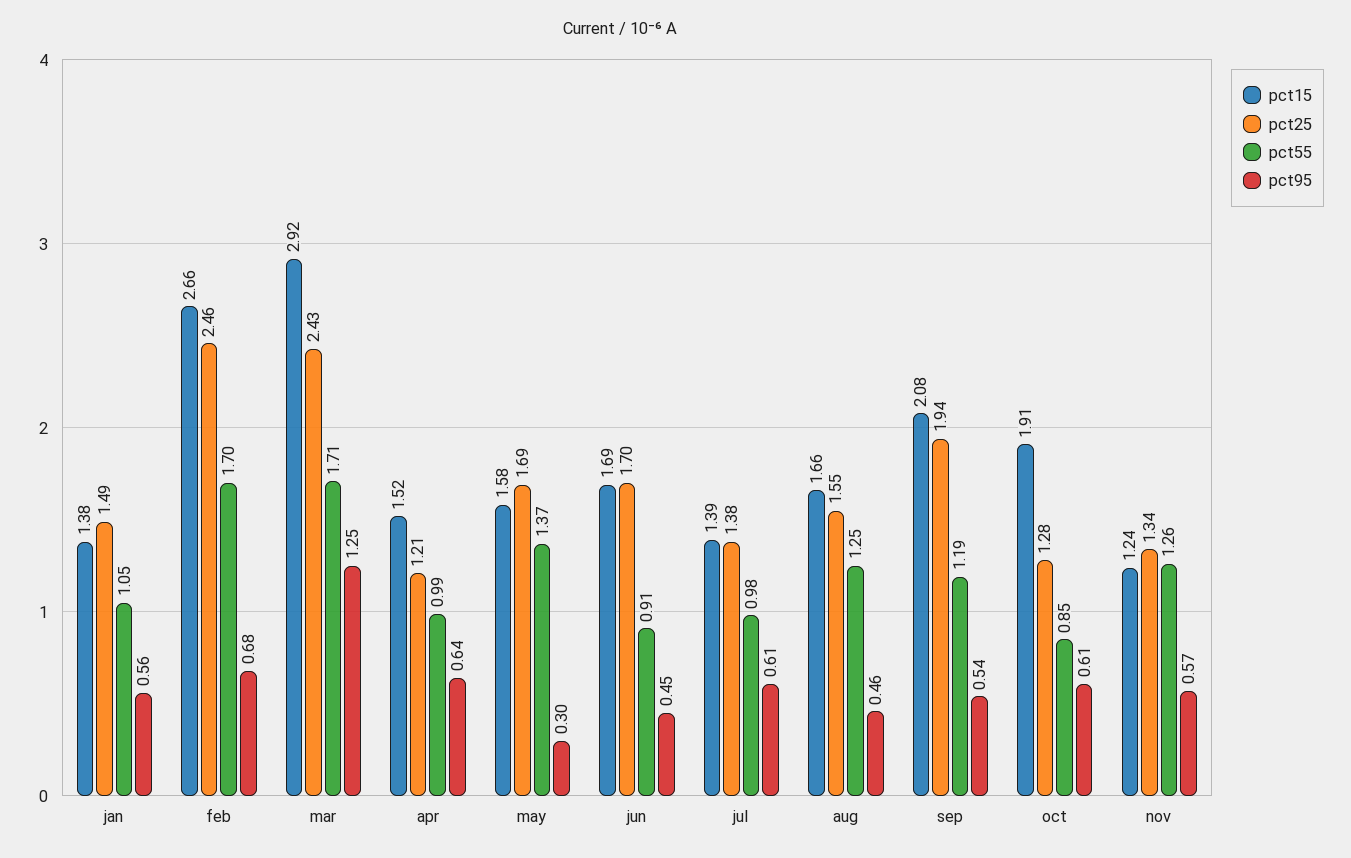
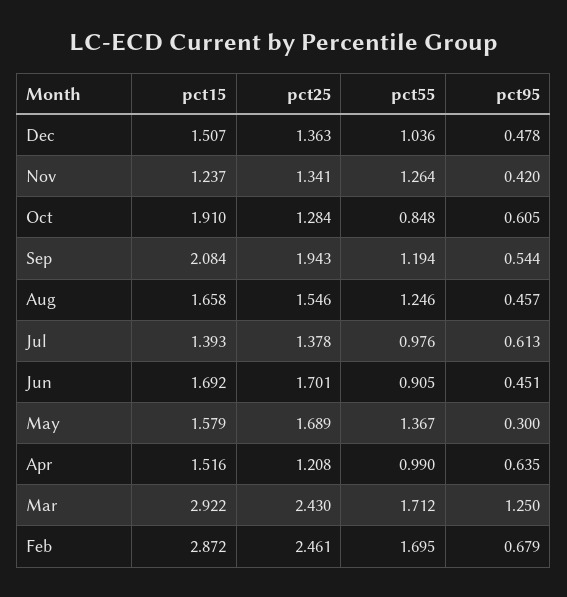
pct15, jan: 1.38 -> none
pct25, jan: 1.49 -> none
pct55, jan: 1.05 -> none
pct95, jan: 0.56 -> none
pct15, feb: 2.66 -> 2.872
pct95, nov: 0.57 -> 0.42
pct15, Dec: none -> 1.507
pct25, Dec: none -> 1.363
pct55, Dec: none -> 1.036
pct95, Dec: none -> 0.478

